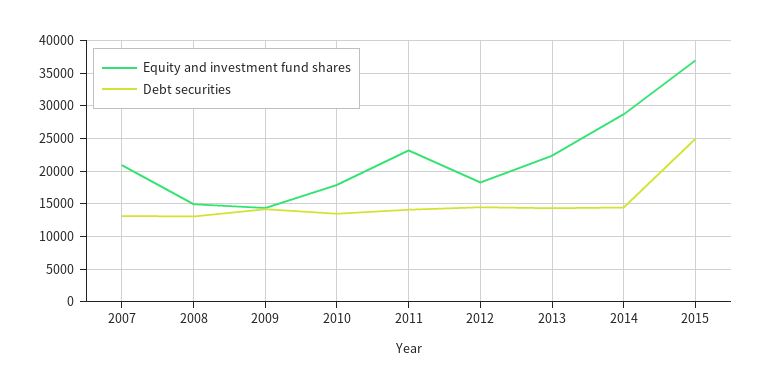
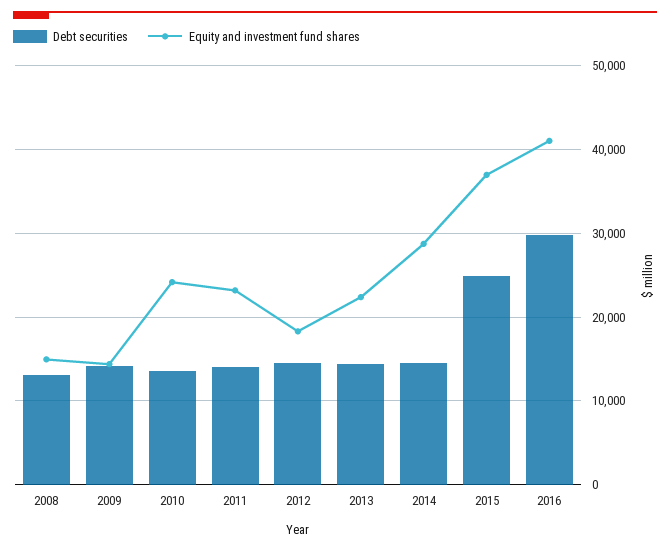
Equity and investment fund shares, 2007: 21000 -> none
Debt securities, 2007: 13000 -> none
Equity and investment fund shares, 2010: 18000 -> 24000
Debt securities, 2016: none -> 30000
Equity and investment fund shares, 2016: none -> 41000

